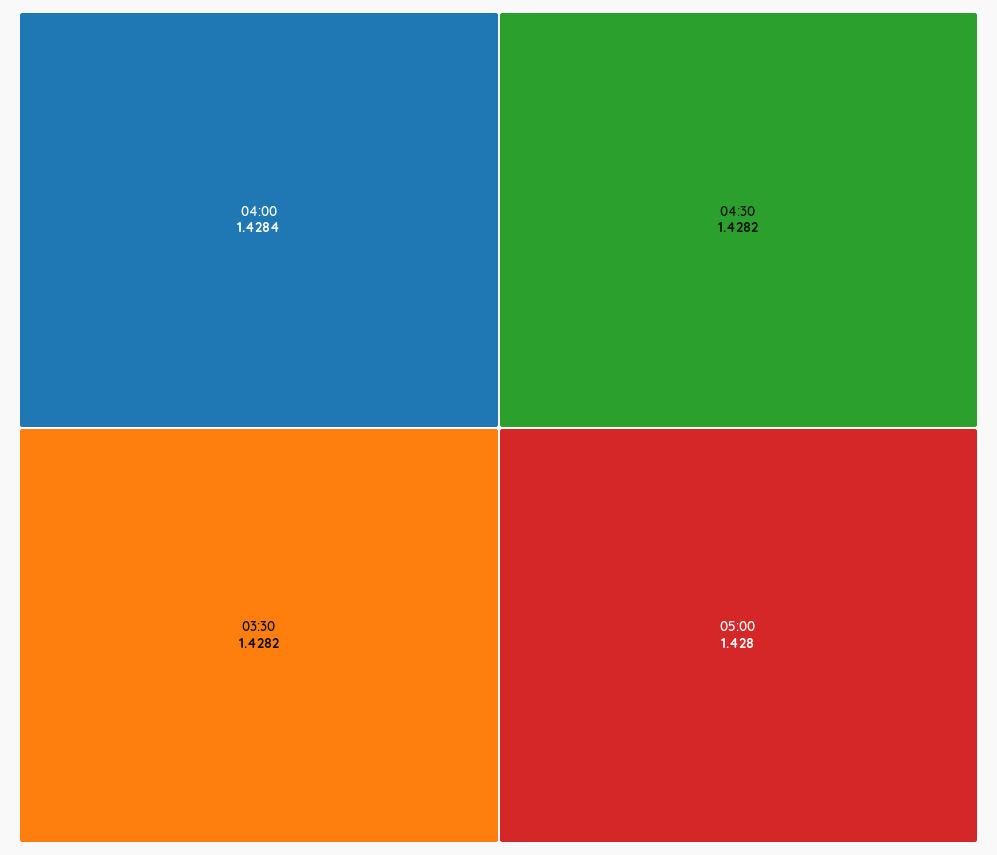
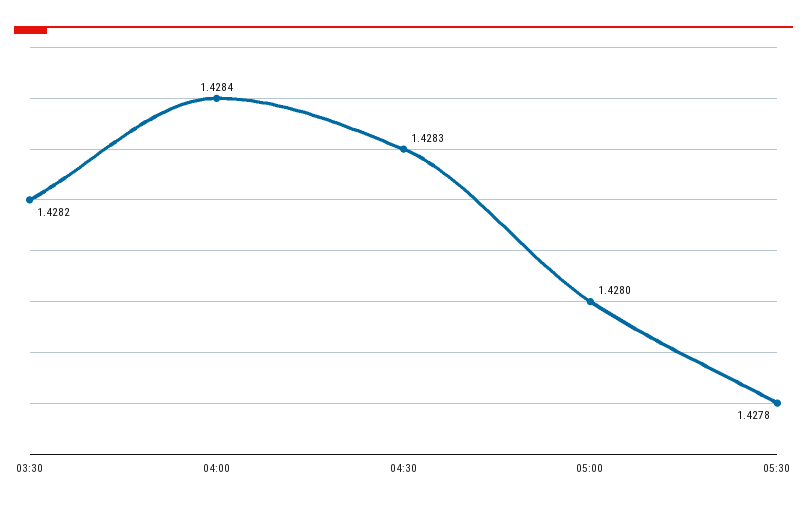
04:30: 1.4282 -> 1.4283
05:30: none -> 1.4278

